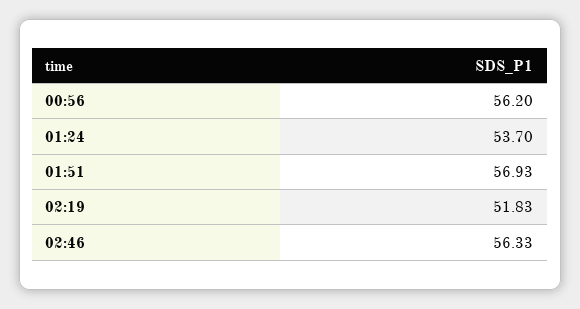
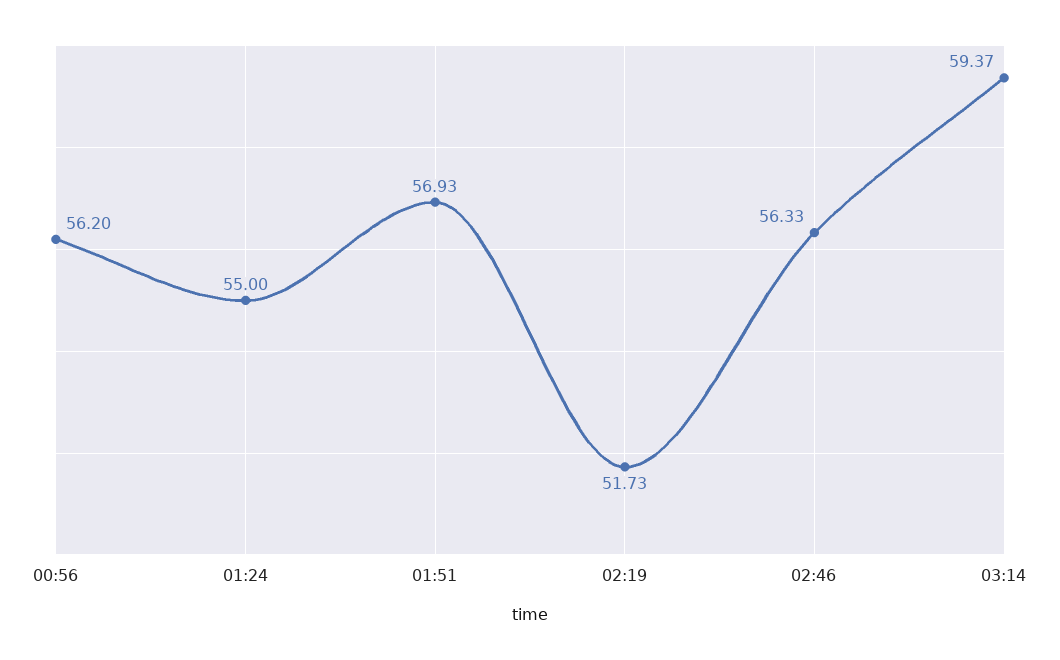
01:24: 53.7 -> 55
02:19: 51.83 -> 51.73
03:14: none -> 59.37

